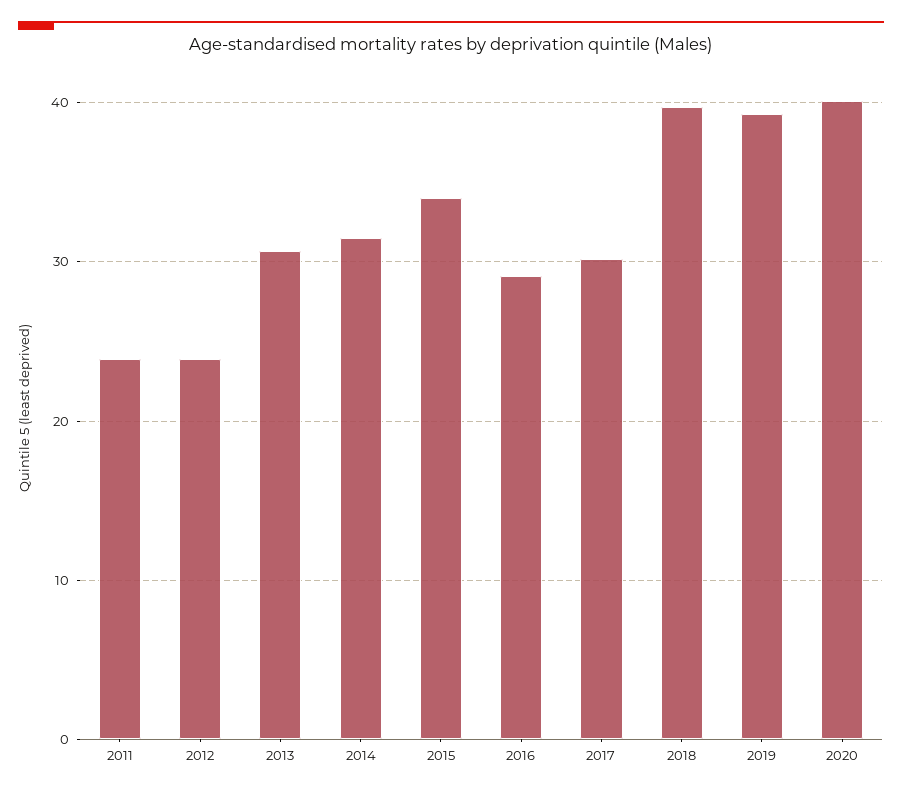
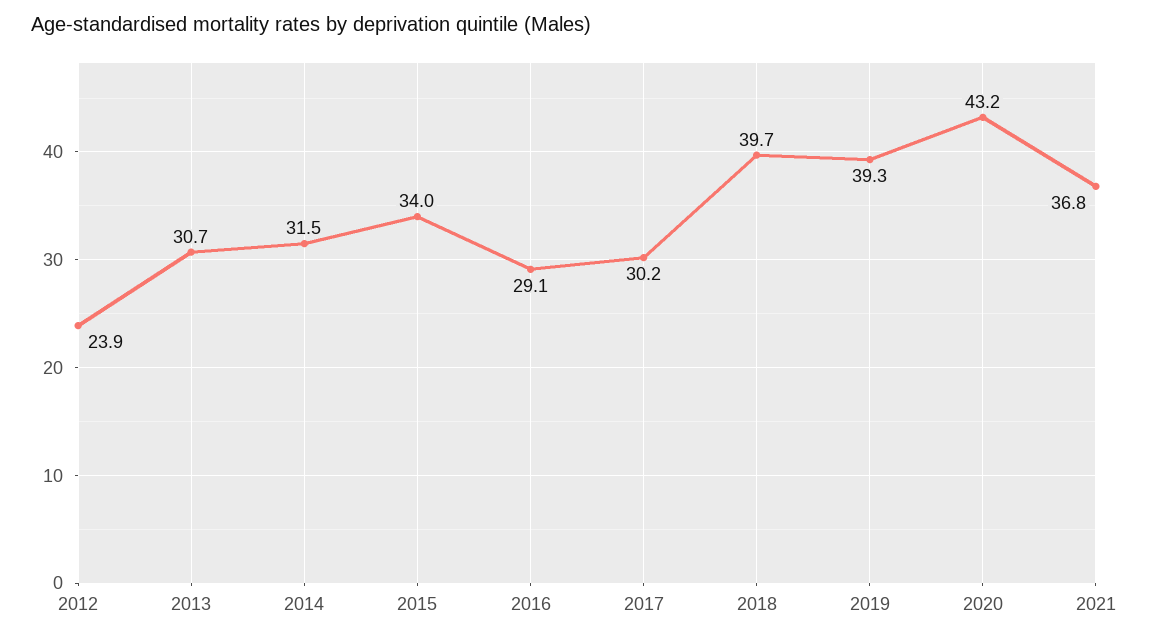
2011: 24 -> none
2020: 40 -> 43.2
2021: none -> 36.8

